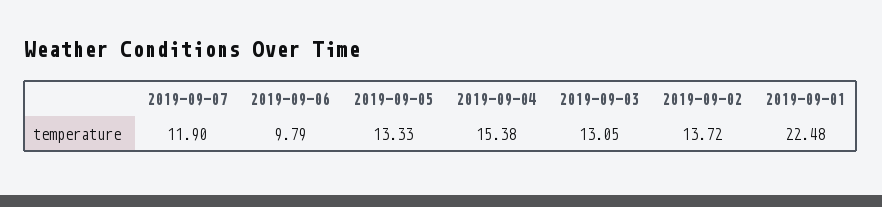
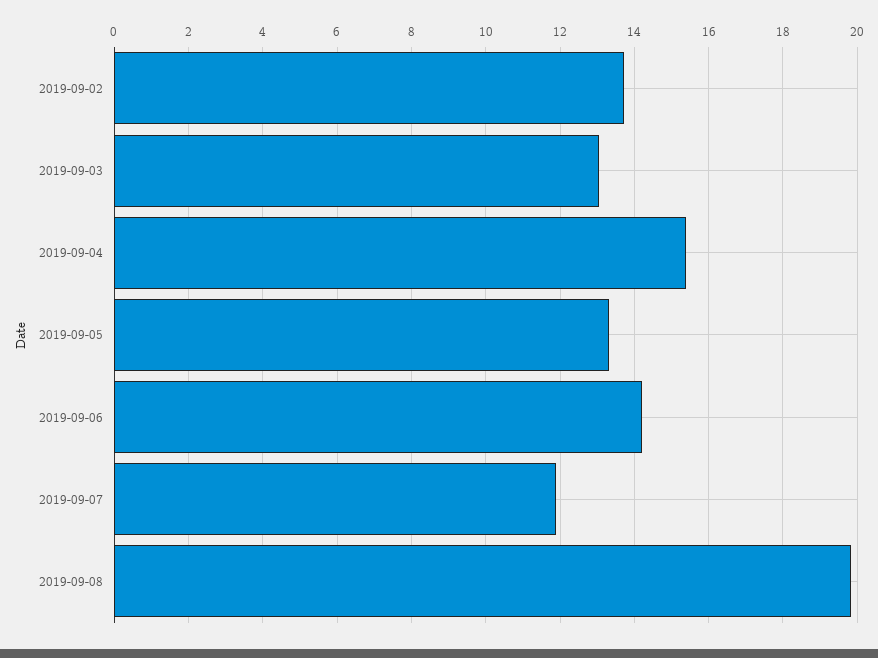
2019-09-06: 9.79 -> 14.2
2019-09-01: 22.48 -> none
2019-09-08: none -> 19.8

